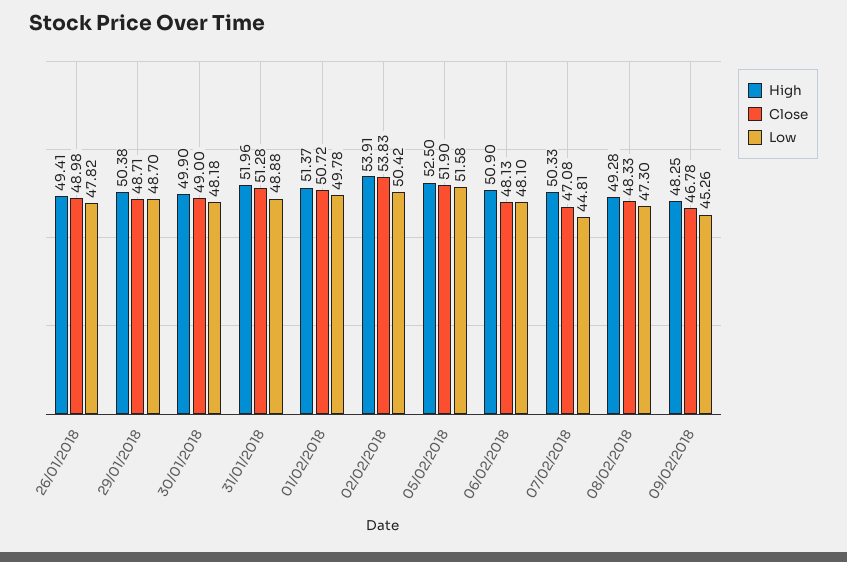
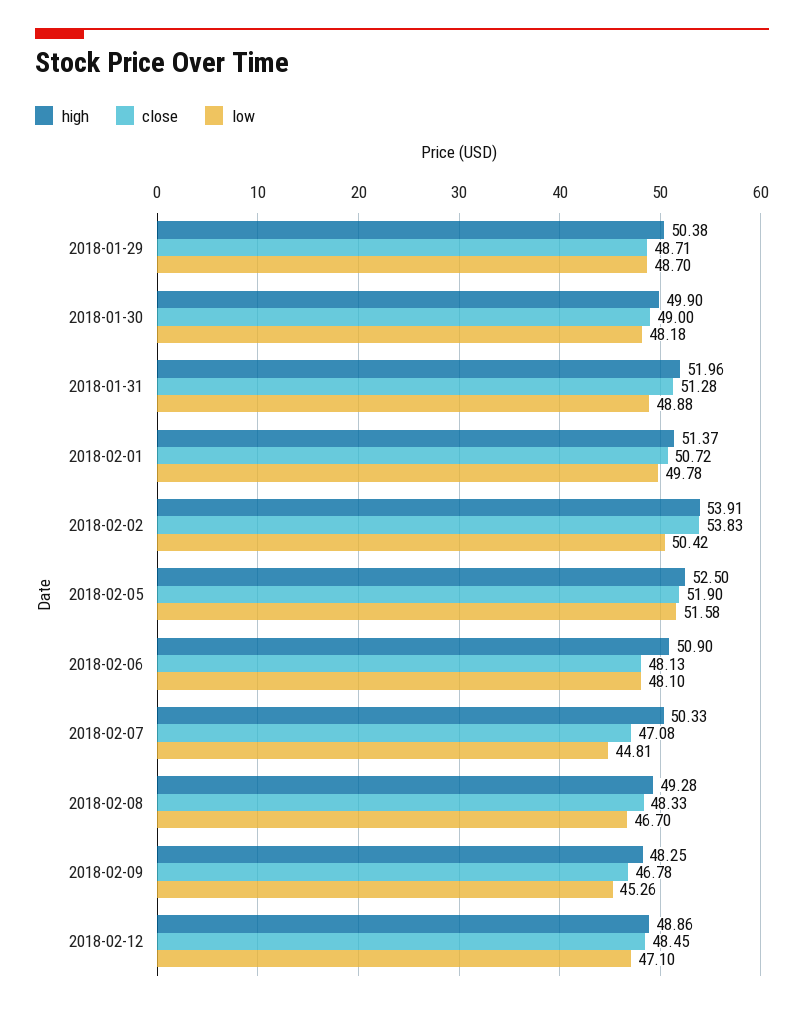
High, 26/01/2018: 49.41 -> none
Close, 26/01/2018: 48.98 -> none
Low, 26/01/2018: 47.82 -> none
Low, 08/02/2018: 47.3 -> 46.7
High, 2018-02-12: none -> 48.86
Close, 2018-02-12: none -> 48.45
Low, 2018-02-12: none -> 47.1

